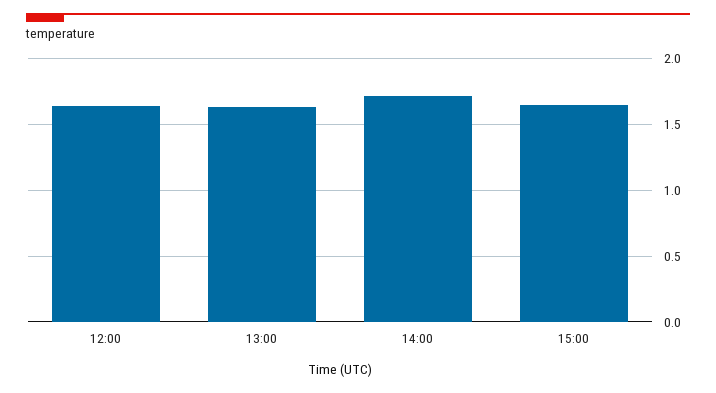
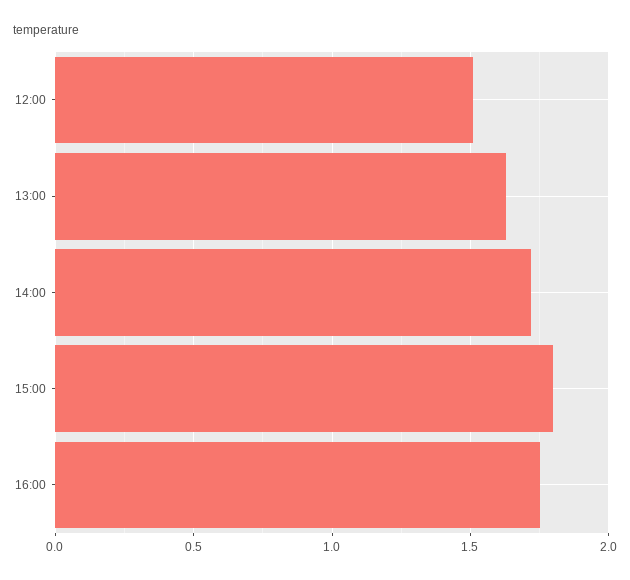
12:00: 1.65 -> 1.5
15:00: 1.65 -> 1.8
16:00: none -> 1.75

